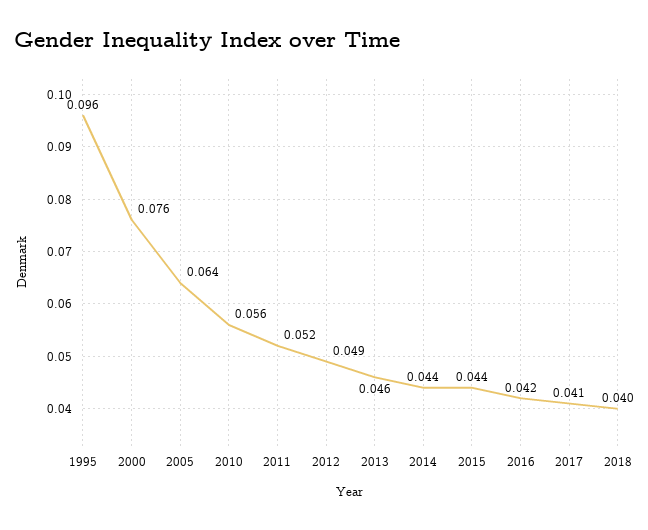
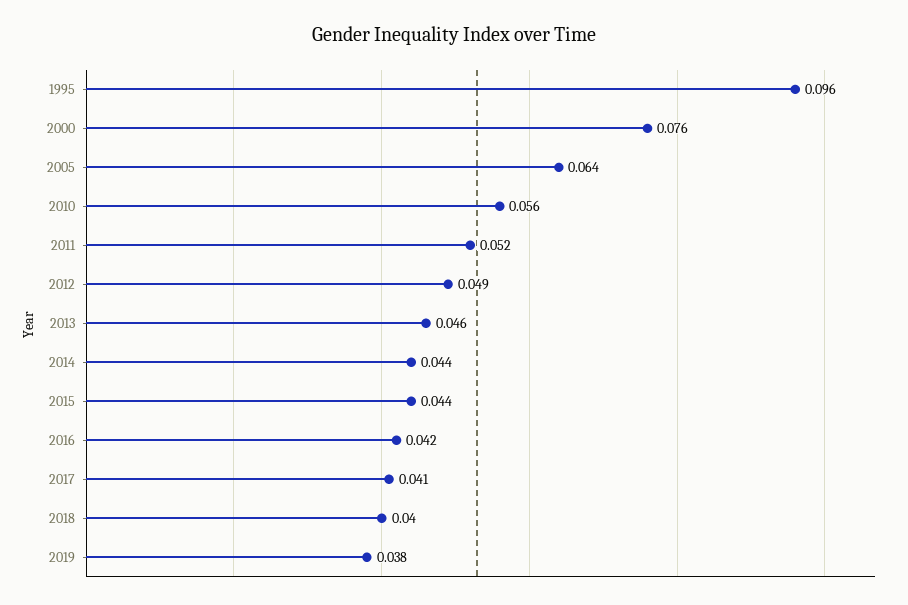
2019: none -> 0.038

